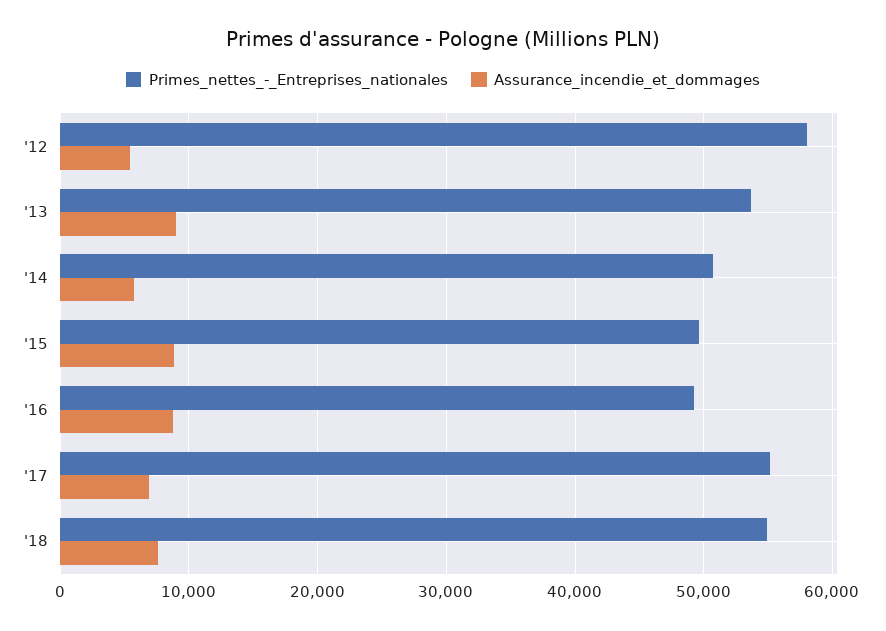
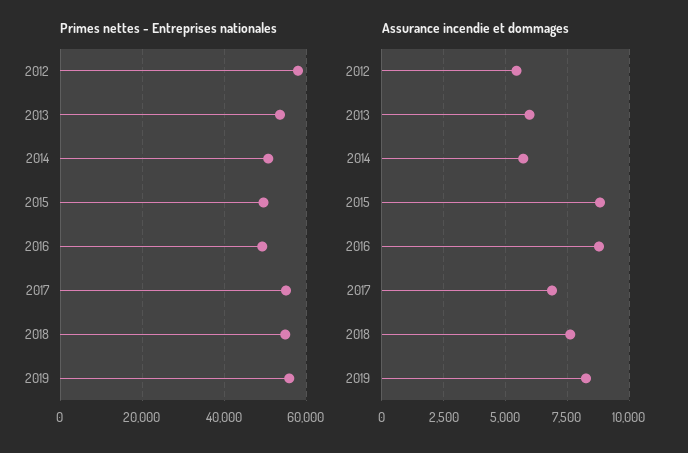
Assurance_incendie_et_dommages, '13: 9000 -> 6000
Primes_nettes_-_Entreprises_nationales, 2019: none -> 56000
Assurance_incendie_et_dommages, 2019: none -> 8250

